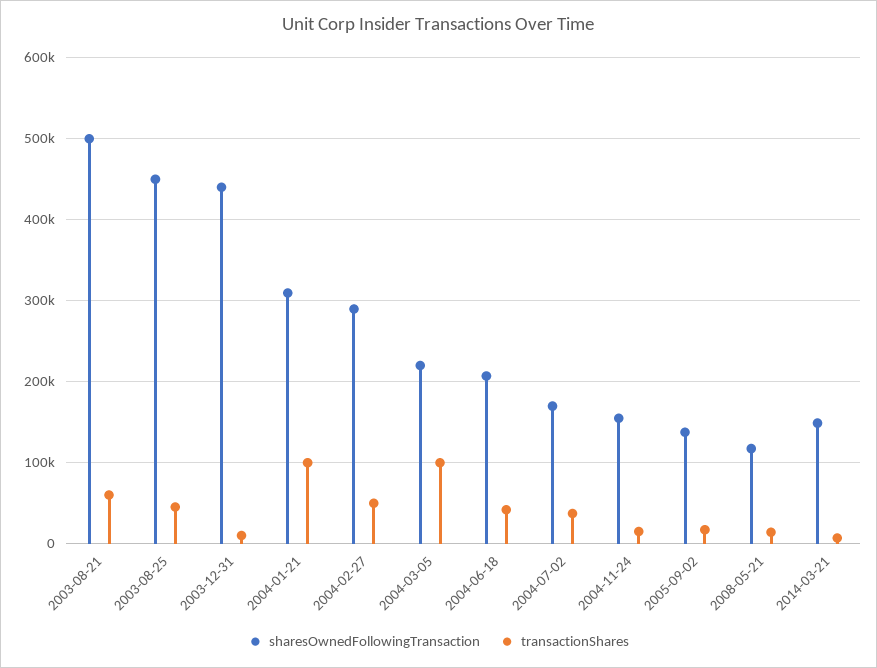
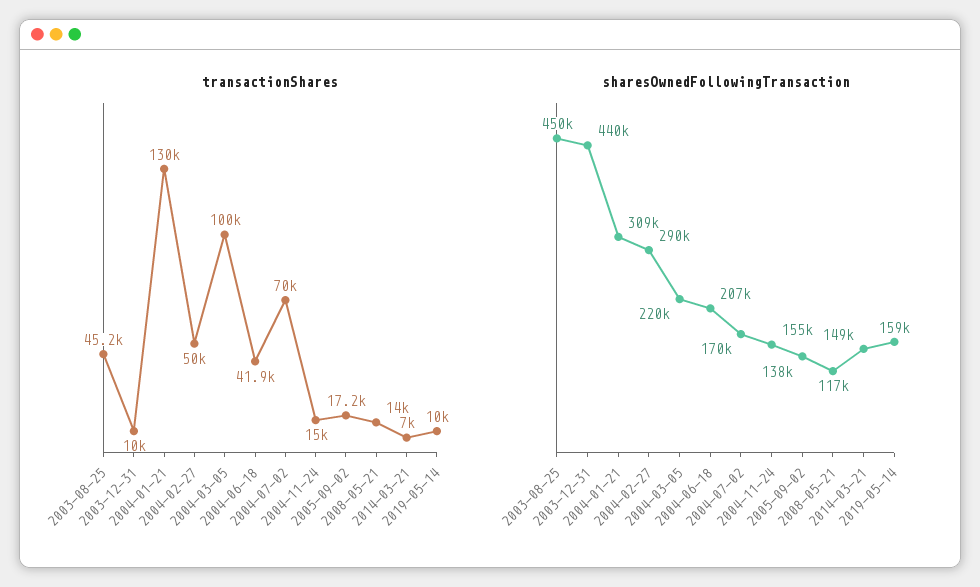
sharesOwnedFollowingTransaction, 2003-08-21: 500000 -> none
transactionShares, 2003-08-21: 60000 -> none
transactionShares, 2004-01-21: 100000 -> 130000
transactionShares, 2004-07-02: 40000 -> 70000
transactionShares, 2019-05-14: none -> 10000
sharesOwnedFollowingTransaction, 2019-05-14: none -> 159000

